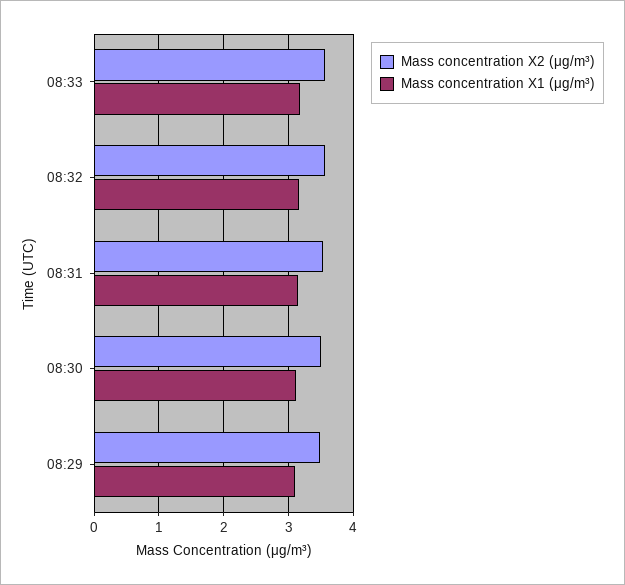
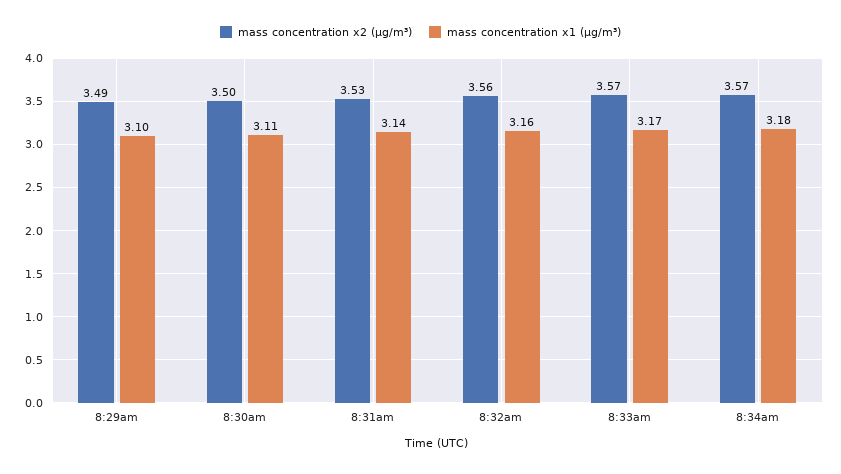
Mass concentration X2 (μg/m³), 8:34am: none -> 3.57
Mass concentration X1 (μg/m³), 8:34am: none -> 3.18

